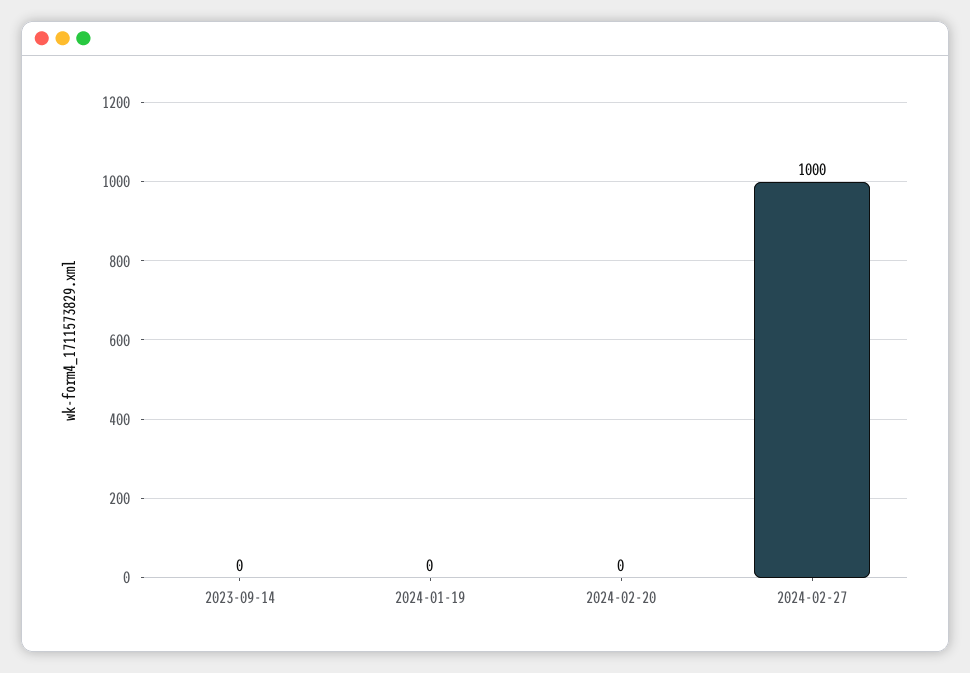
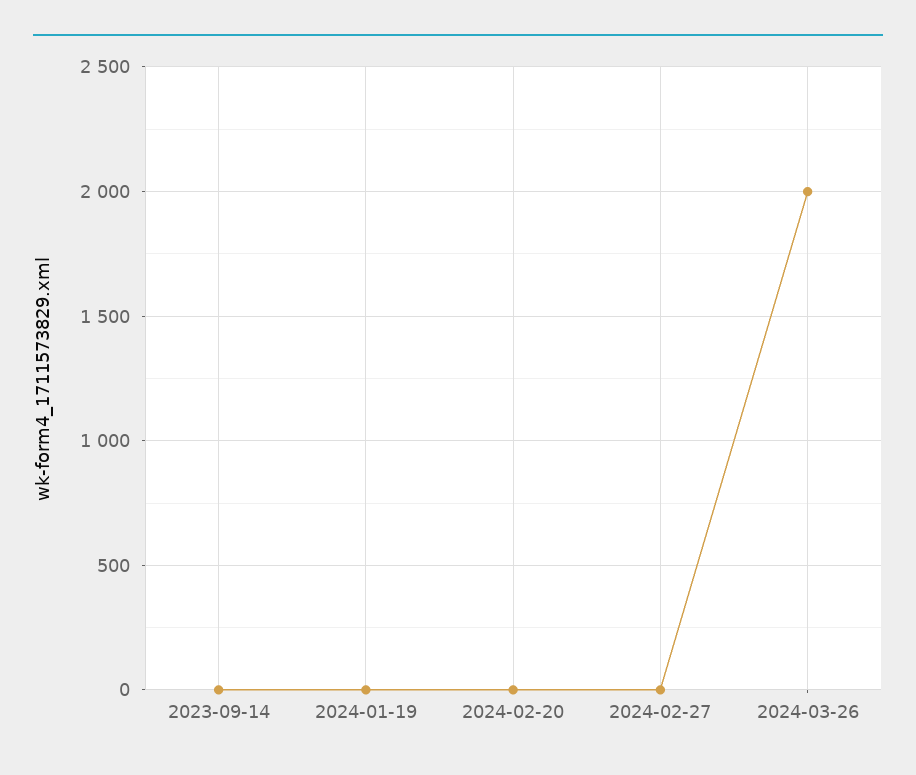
2024-02-27: 1000 -> 0
2024-03-26: none -> 2000

